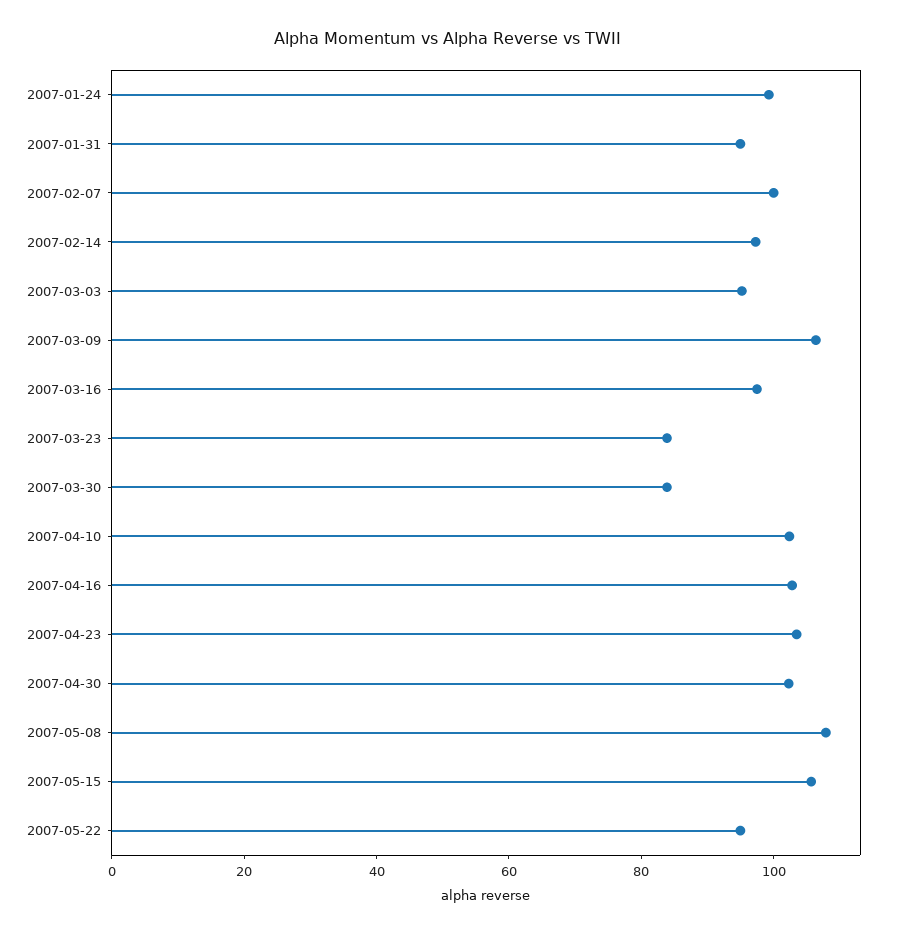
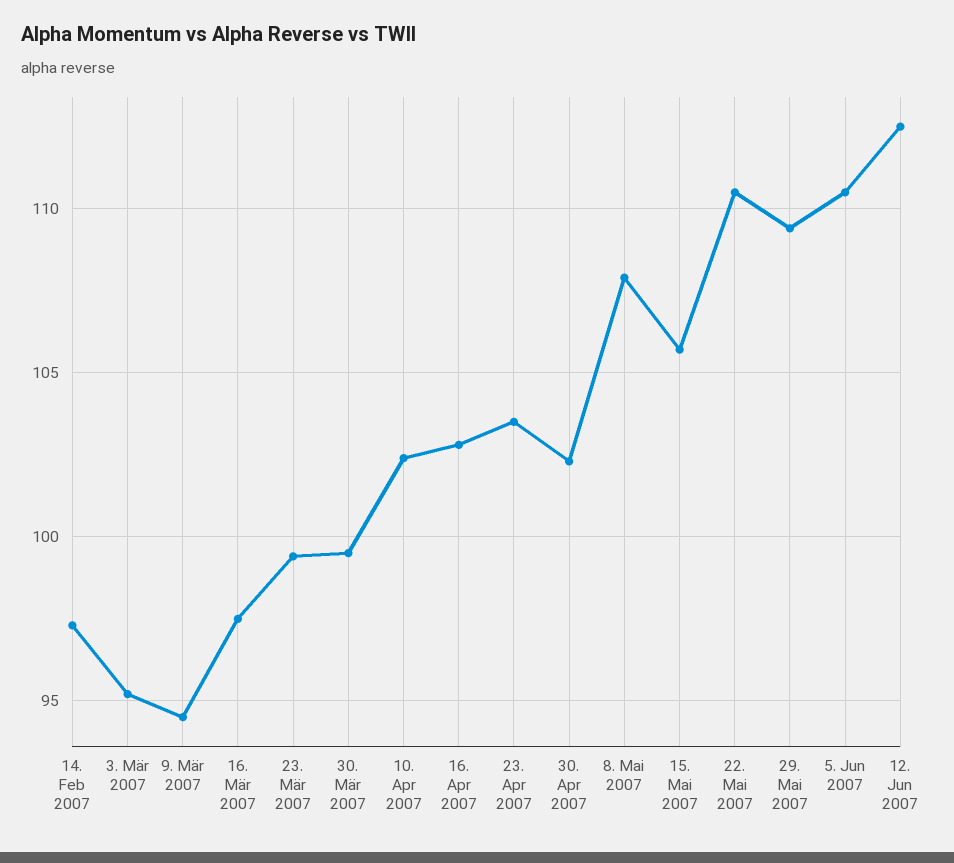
2007-01-24: 100 -> none
2007-01-31: 95 -> none
2007-02-07: 100 -> none
2007-03-09: 105 -> 94.5
2007-03-23: 85 -> 99.5
2007-03-30: 85 -> 99.5
2007-05-22: 95 -> 110.5
29. Mai 2007: none -> 109.5
5. Jun 2007: none -> 110.5
12. Jun 2007: none -> 112.5

